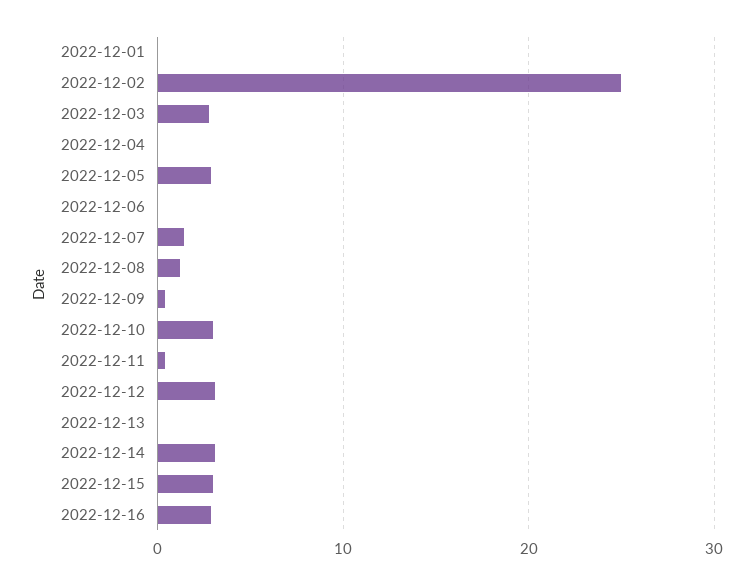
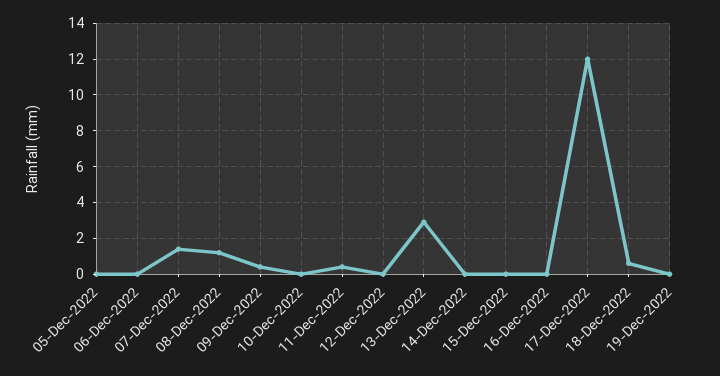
2022-12-01: 0 -> none
2022-12-02: 25 -> none
2022-12-03: 3 -> none
2022-12-04: 0 -> none
2022-12-05: 3 -> 0
2022-12-10: 3 -> 0
2022-12-12: 3 -> 0
2022-12-13: 0 -> 3
2022-12-14: 3 -> 0
2022-12-15: 3 -> 0
2022-12-16: 3 -> 0
17-Dec-2022: none -> 12
18-Dec-2022: none -> 0.5
19-Dec-2022: none -> 0

